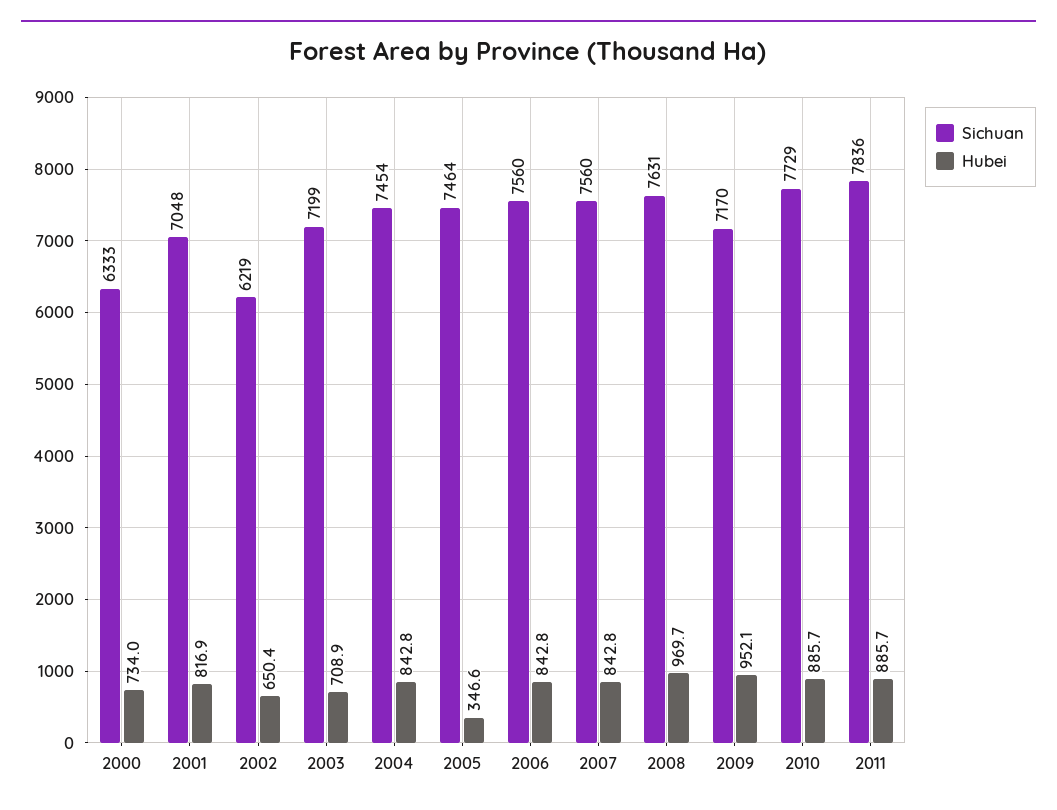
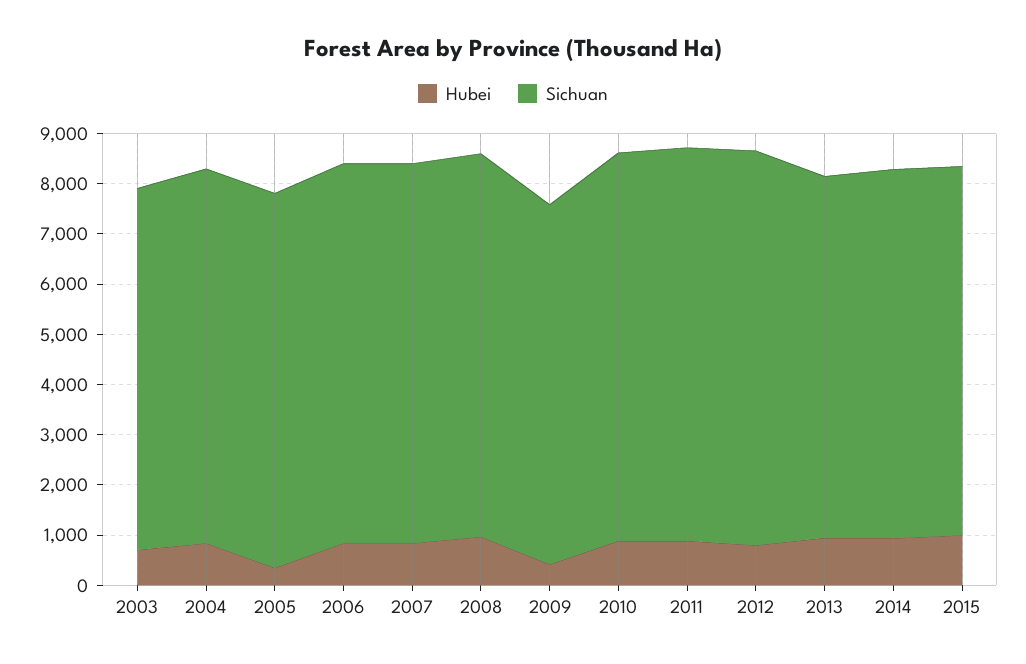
Sichuan, 2000: 6333 -> none
Hubei, 2000: 734 -> none
Sichuan, 2001: 7048 -> none
Hubei, 2001: 816.9 -> none
Sichuan, 2002: 6219 -> none
Hubei, 2002: 650.4 -> none
Hubei, 2009: 952.1 -> 400
Hubei, 2012: none -> 800
Sichuan, 2012: none -> 7800
Hubei, 2013: none -> 1000
Sichuan, 2013: none -> 7200
Hubei, 2014: none -> 1000
Sichuan, 2014: none -> 7400
Hubei, 2015: none -> 1000
Sichuan, 2015: none -> 7400

